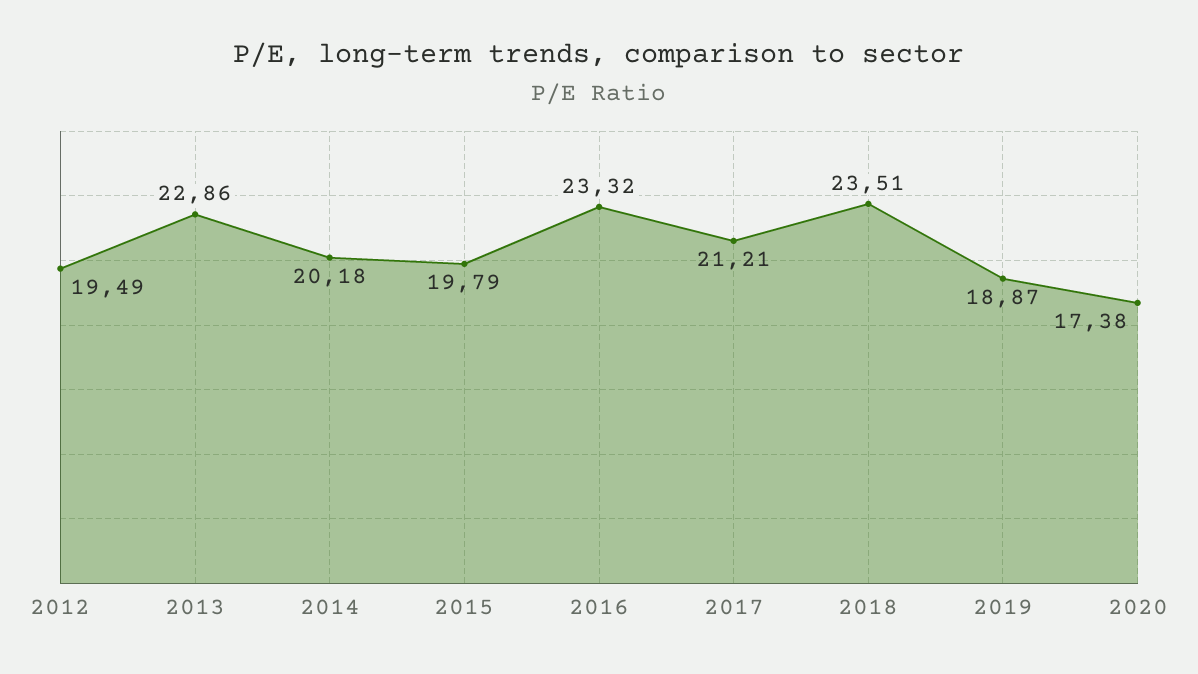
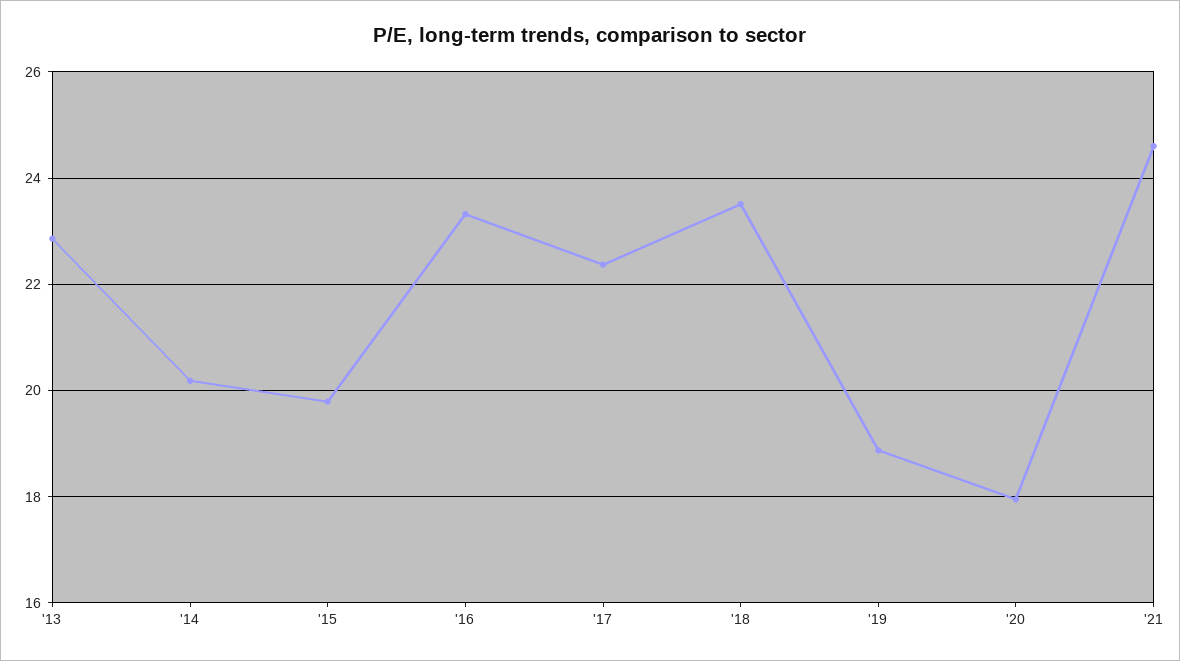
2012: 19.49 -> none
2017: 21.21 -> 22.4
2020: 17.38 -> 18
'21: none -> 24.6

